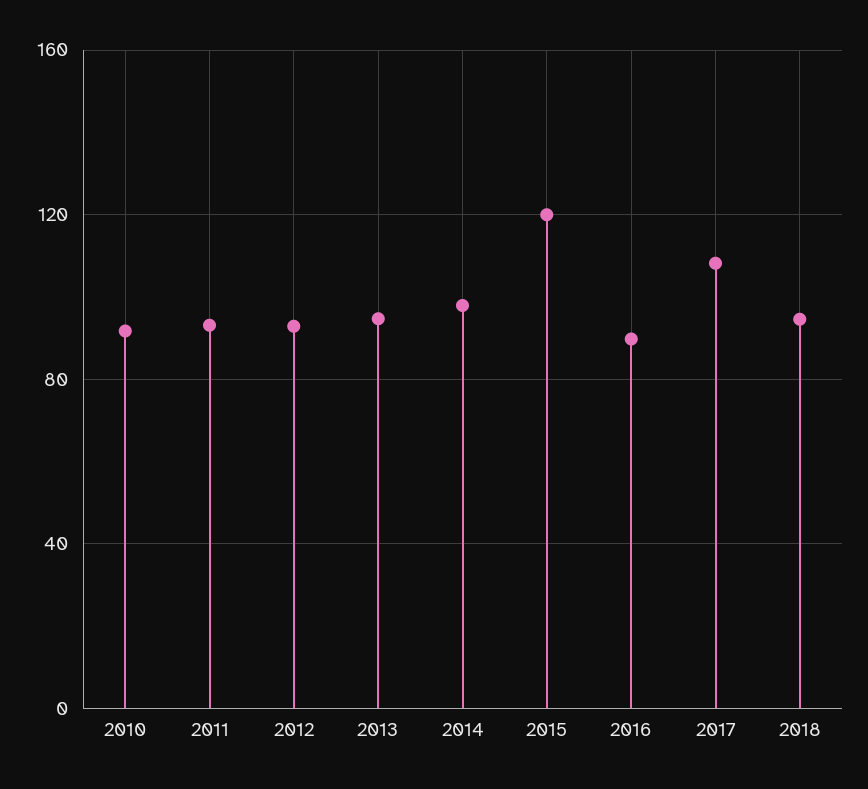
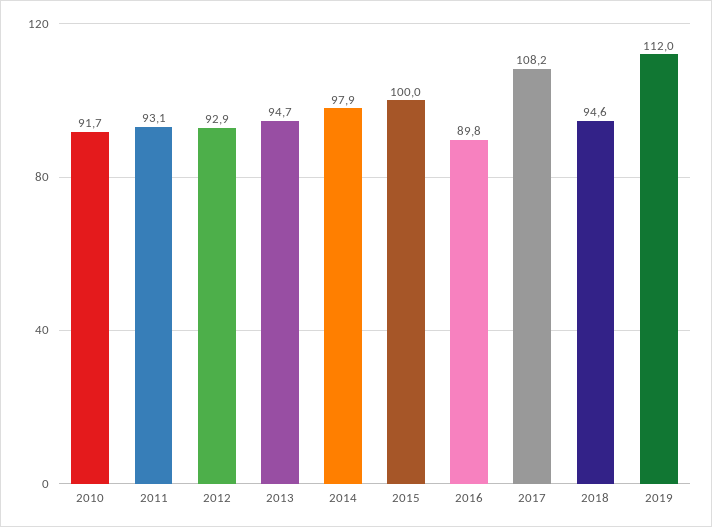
2015: 120 -> 100
2019: none -> 112

